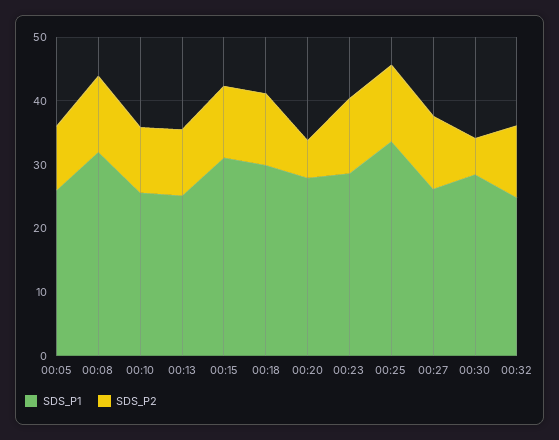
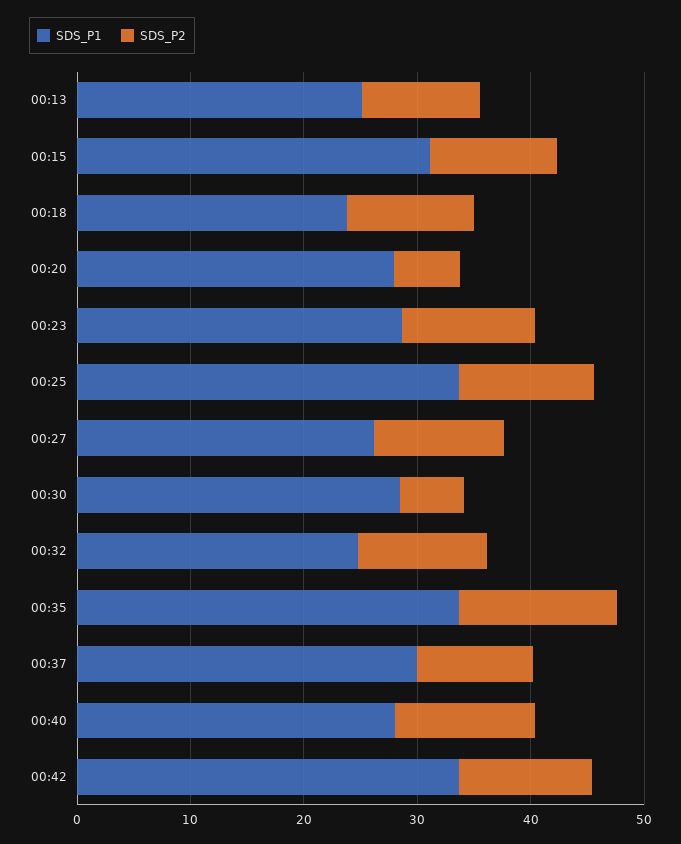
SDS_P1, 00:05: 26 -> none
SDS_P2, 00:05: 10 -> none
SDS_P1, 00:08: 32 -> none
SDS_P2, 00:08: 12 -> none
SDS_P1, 00:10: 26 -> none
SDS_P2, 00:10: 10 -> none
SDS_P1, 00:18: 30 -> 24
SDS_P1, 00:35: none -> 34
SDS_P2, 00:35: none -> 14
SDS_P1, 00:37: none -> 30
SDS_P2, 00:37: none -> 10
SDS_P1, 00:40: none -> 28
SDS_P2, 00:40: none -> 12
SDS_P1, 00:42: none -> 34
SDS_P2, 00:42: none -> 12

